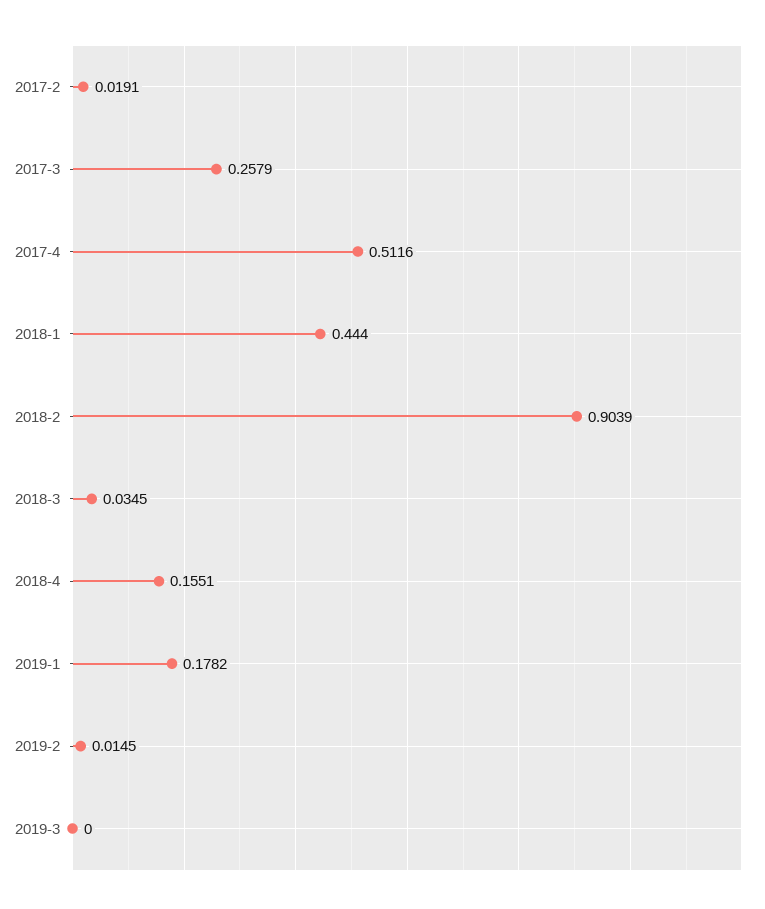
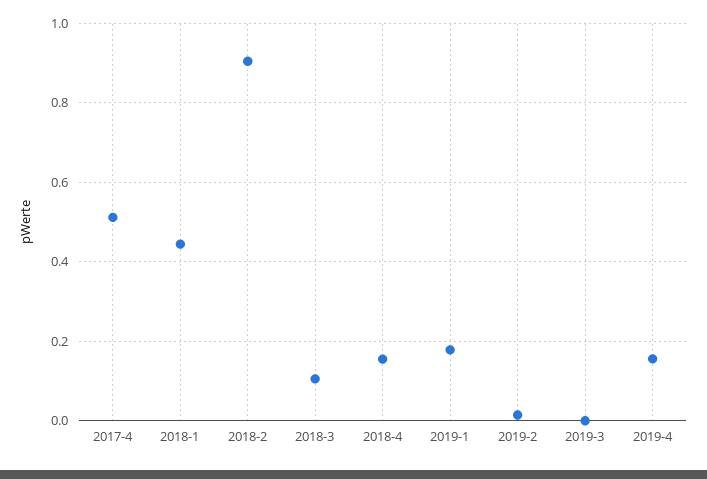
2017-2: 0.0191 -> none
2017-3: 0.2579 -> none
2018-3: 0.0345 -> 0.1
2019-4: none -> 0.16

